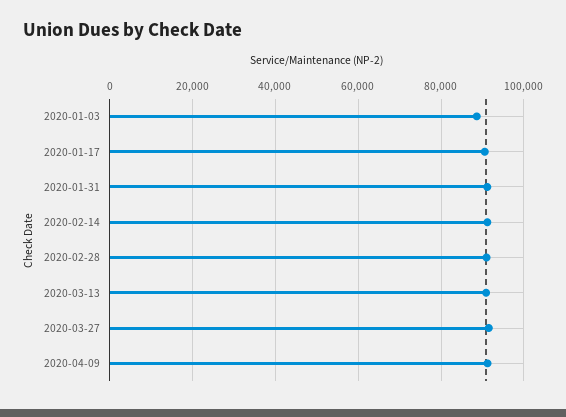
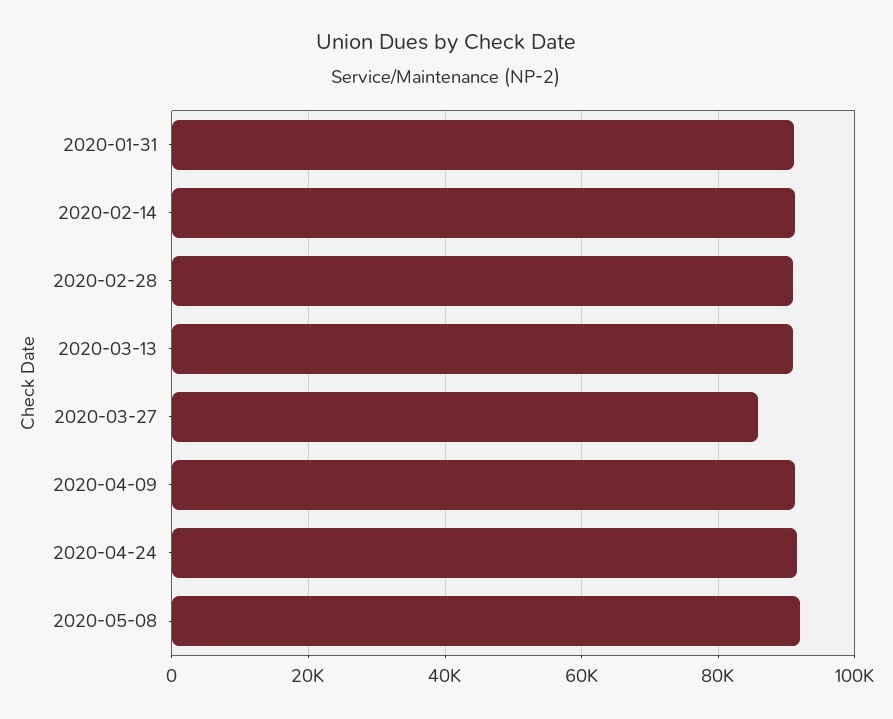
2020-01-03: 88000 -> none
2020-01-17: 90000 -> none
2020-03-27: 92000 -> 86000
2020-04-24: none -> 92000
2020-05-08: none -> 92000

